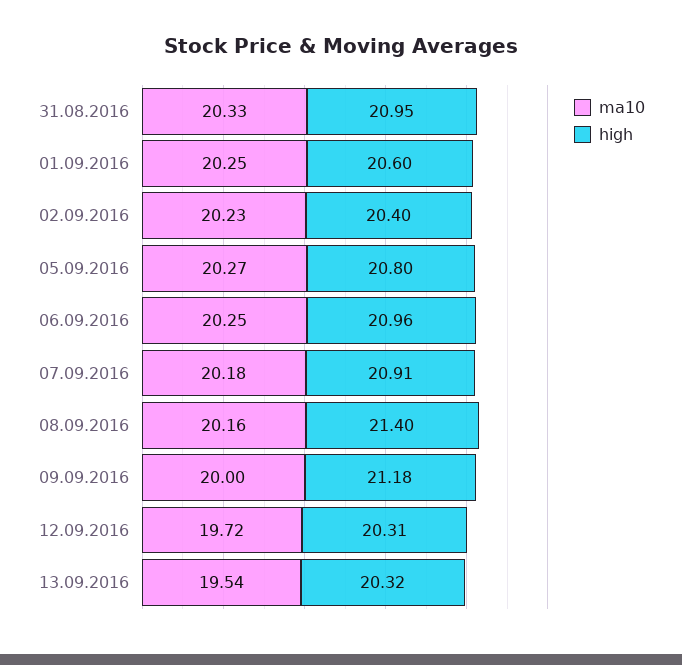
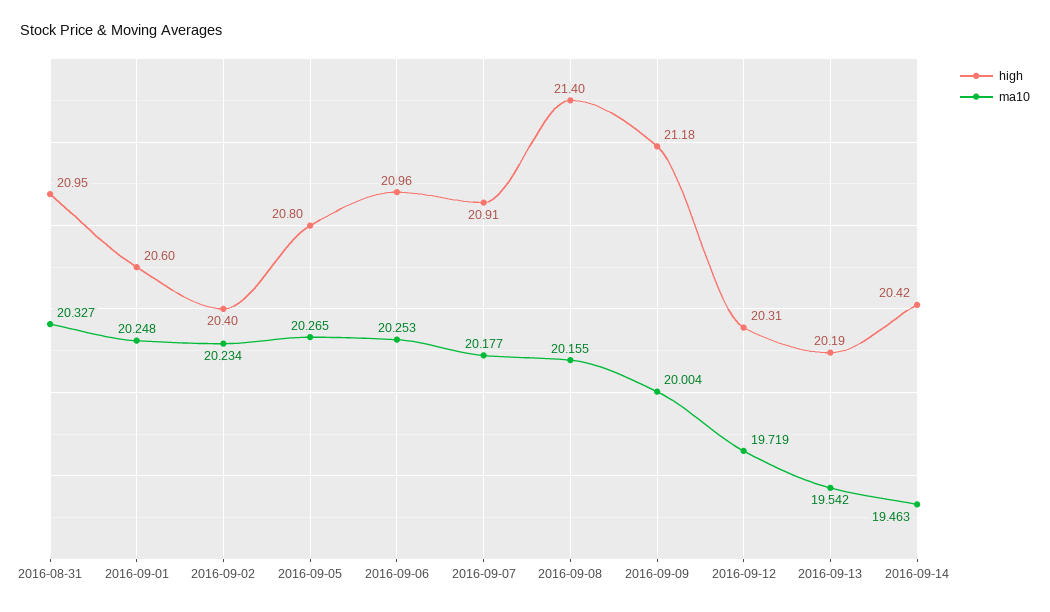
high, 13.09.2016: 20.32 -> 20.19
high, 2016-09-14: none -> 20.42
ma10, 2016-09-14: none -> 19.463

